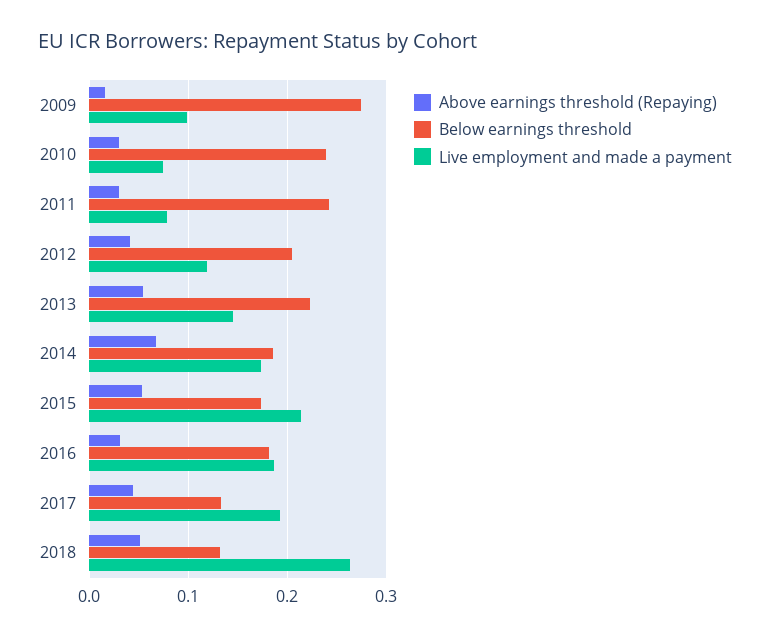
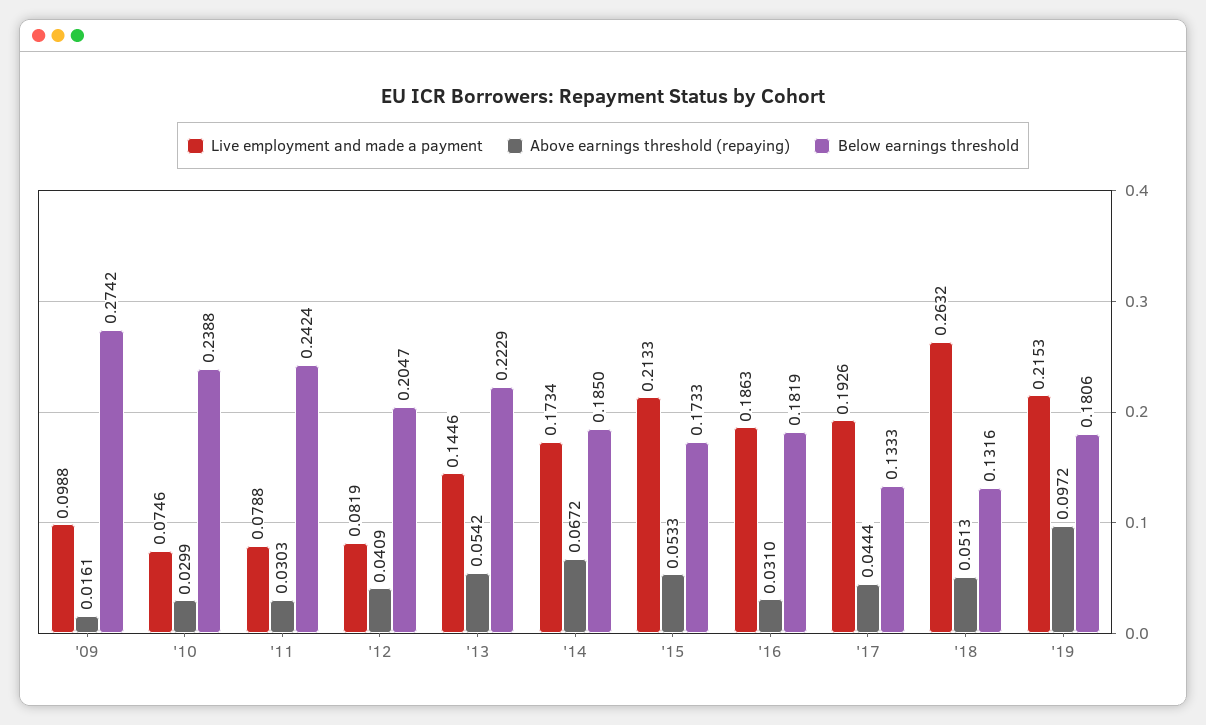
Live employment and made a payment, 2012: 0.12 -> 0.0819
Live employment and made a payment, '19: none -> 0.2153
Above earnings threshold (Repaying), '19: none -> 0.0972
Below earnings threshold, '19: none -> 0.1806

